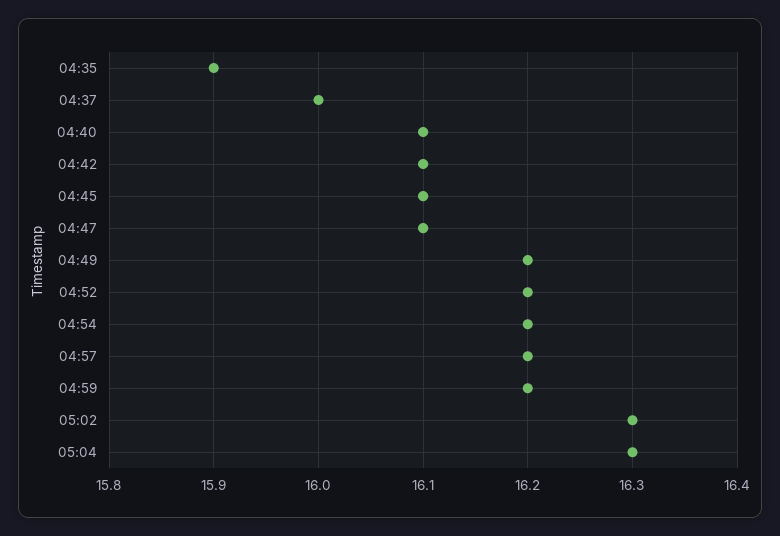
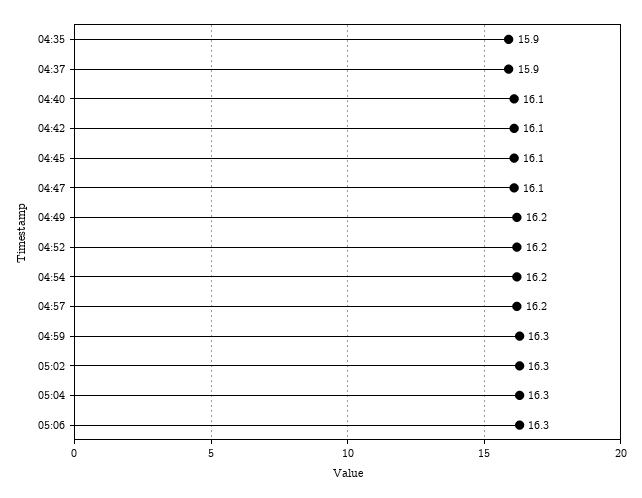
04:37: 16 -> 15.9
04:59: 16.2 -> 16.3
05:06: none -> 16.3

